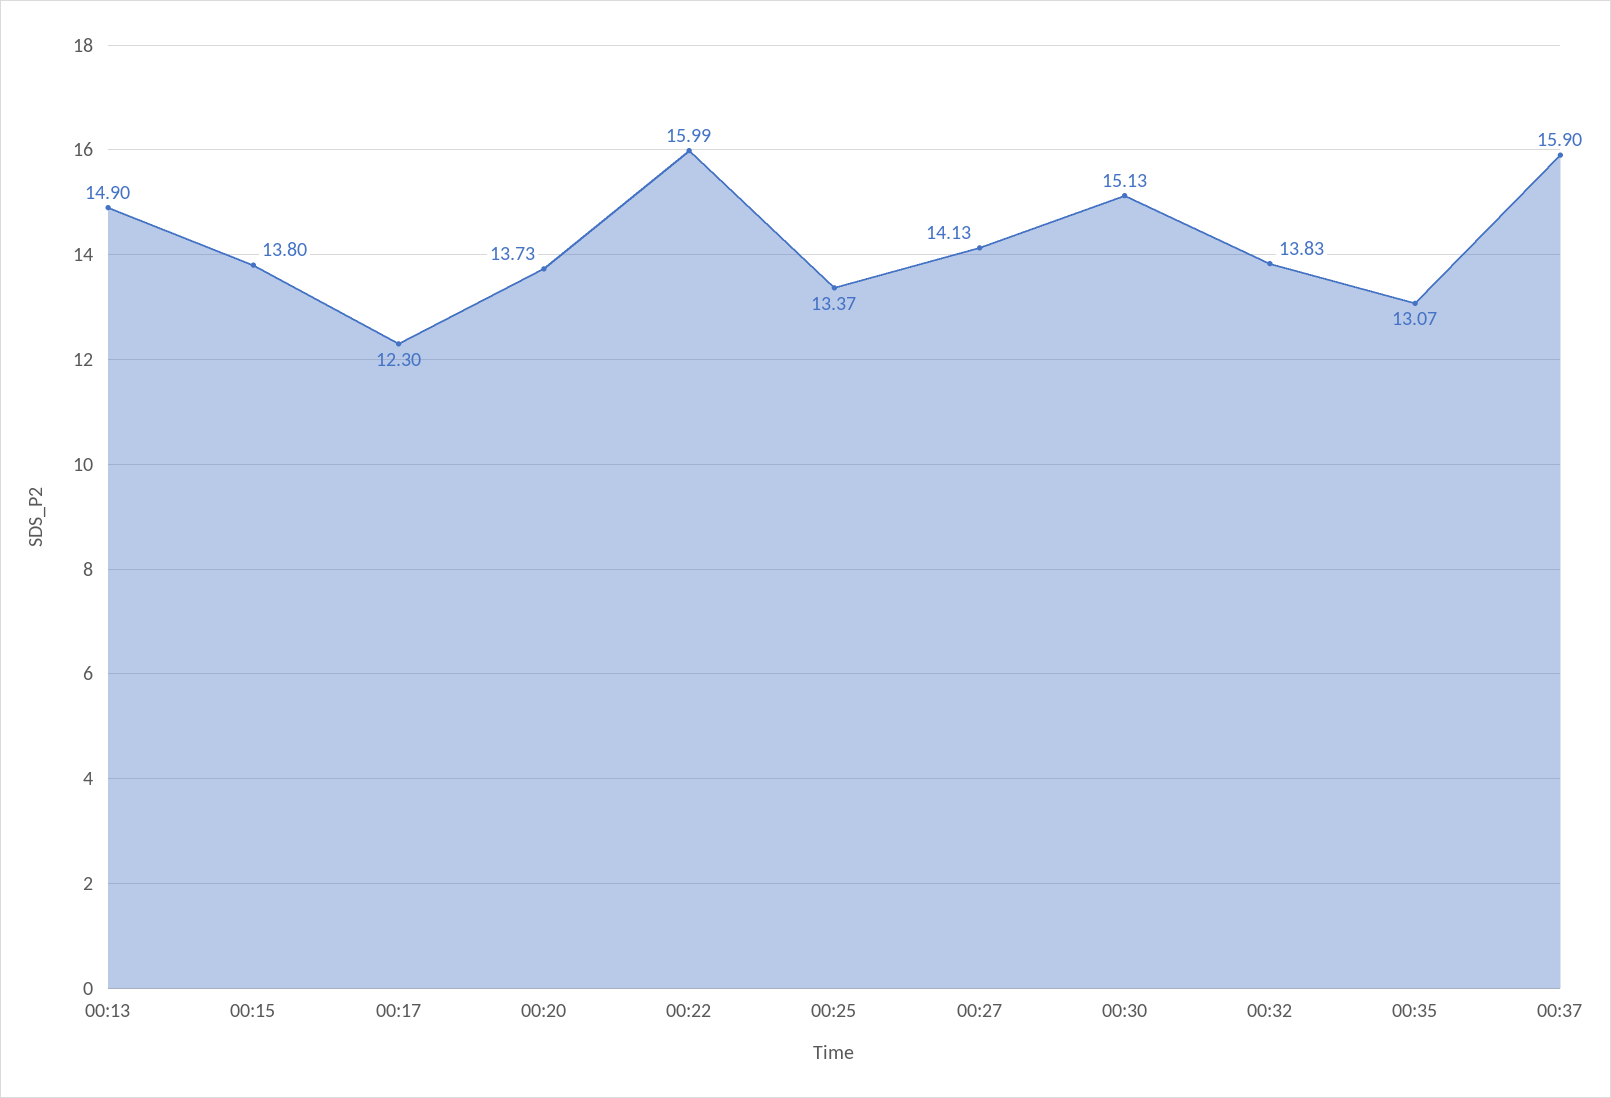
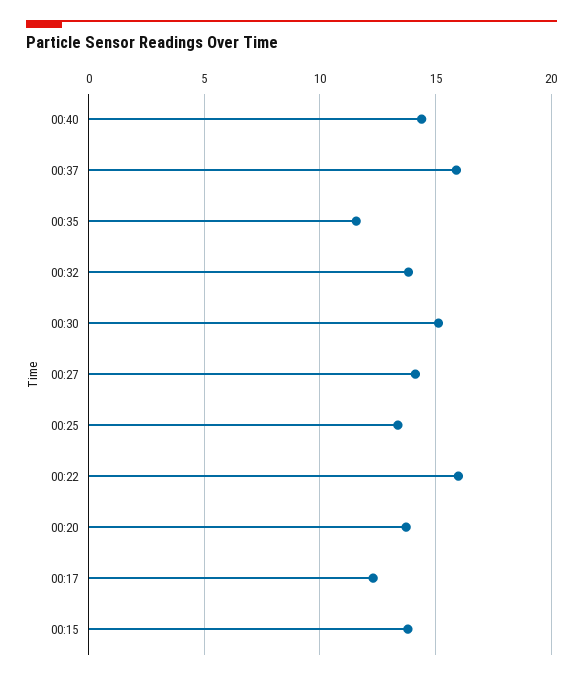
00:13: 14.9 -> none
00:35: 13.07 -> 11.5
00:40: none -> 14.5

